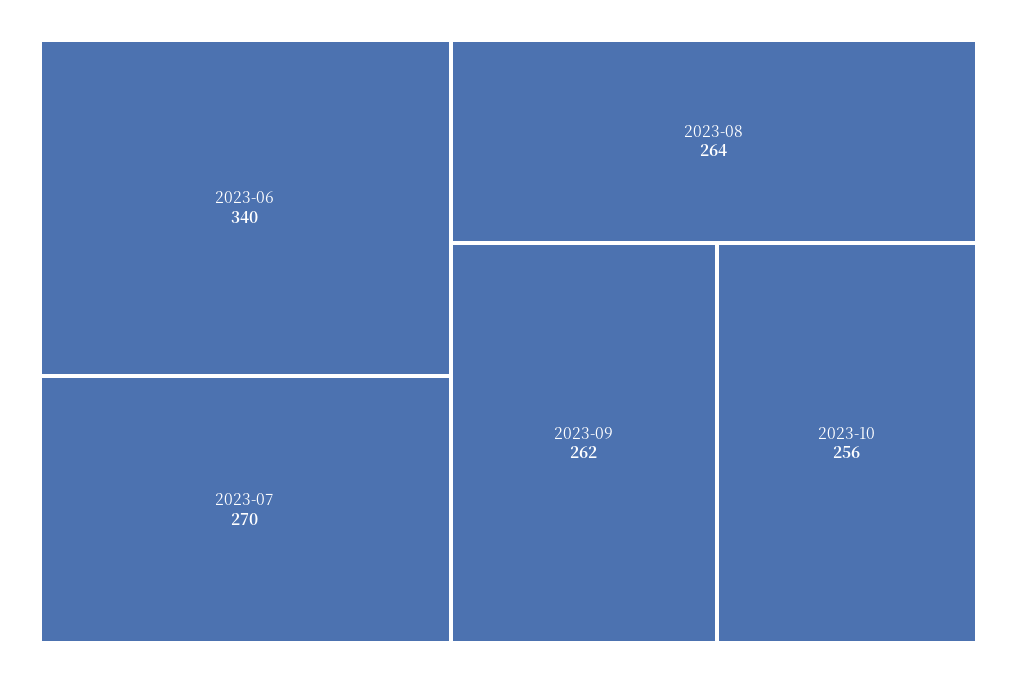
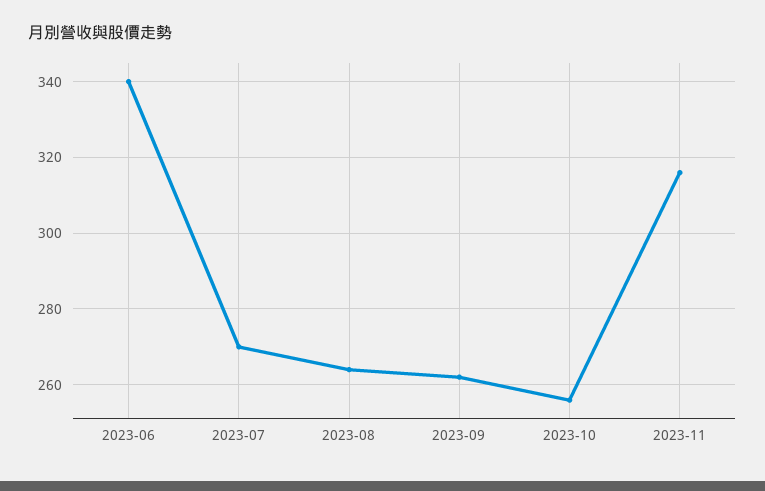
2023-11: none -> 316

